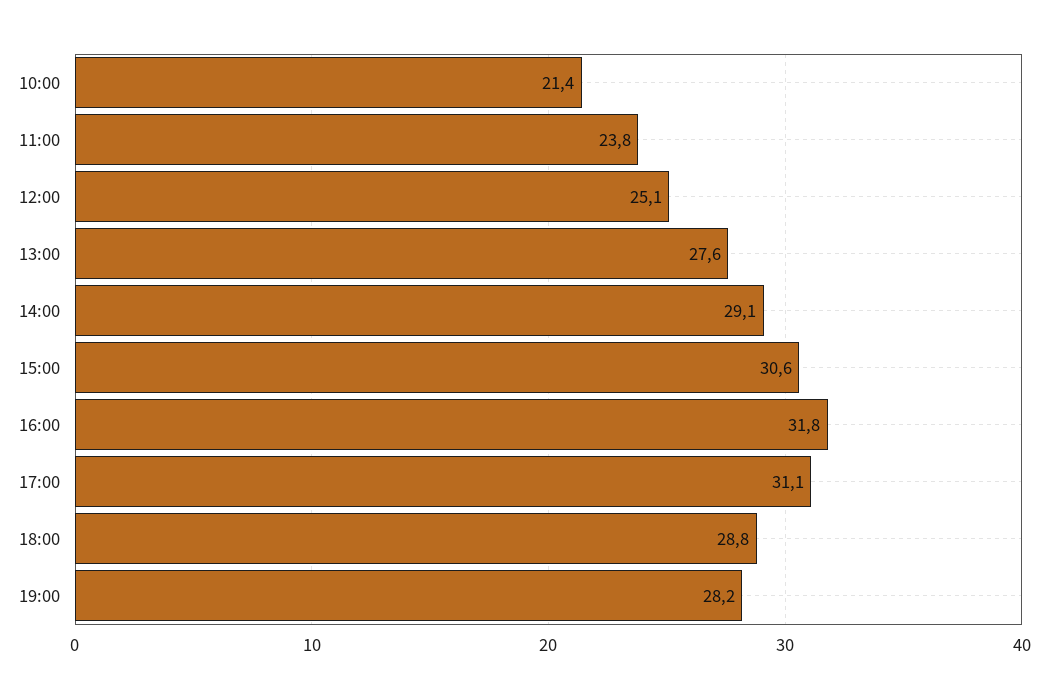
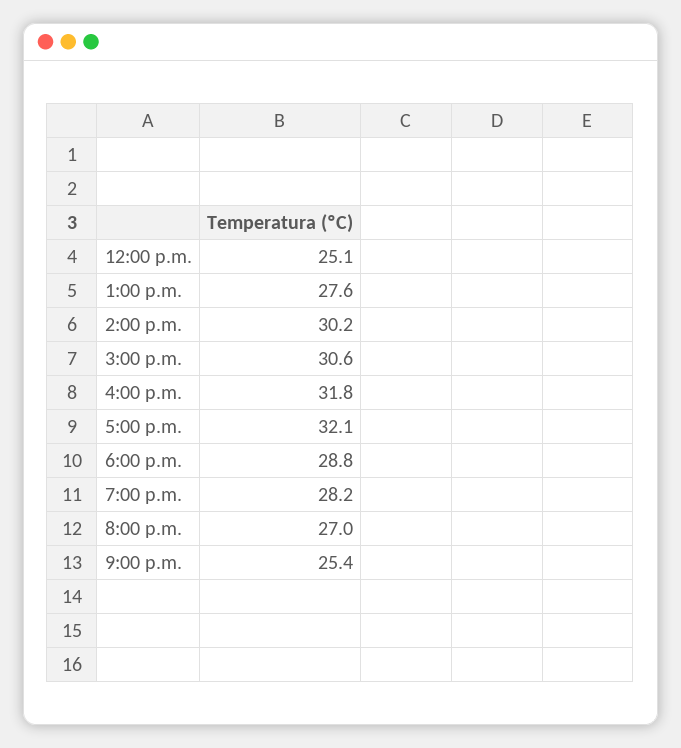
10:00: 21.4 -> none
11:00: 23.8 -> none
14:00: 29.1 -> 30.2
17:00: 31.1 -> 32.1
8:00 p.m.: none -> 27
9:00 p.m.: none -> 25.4

